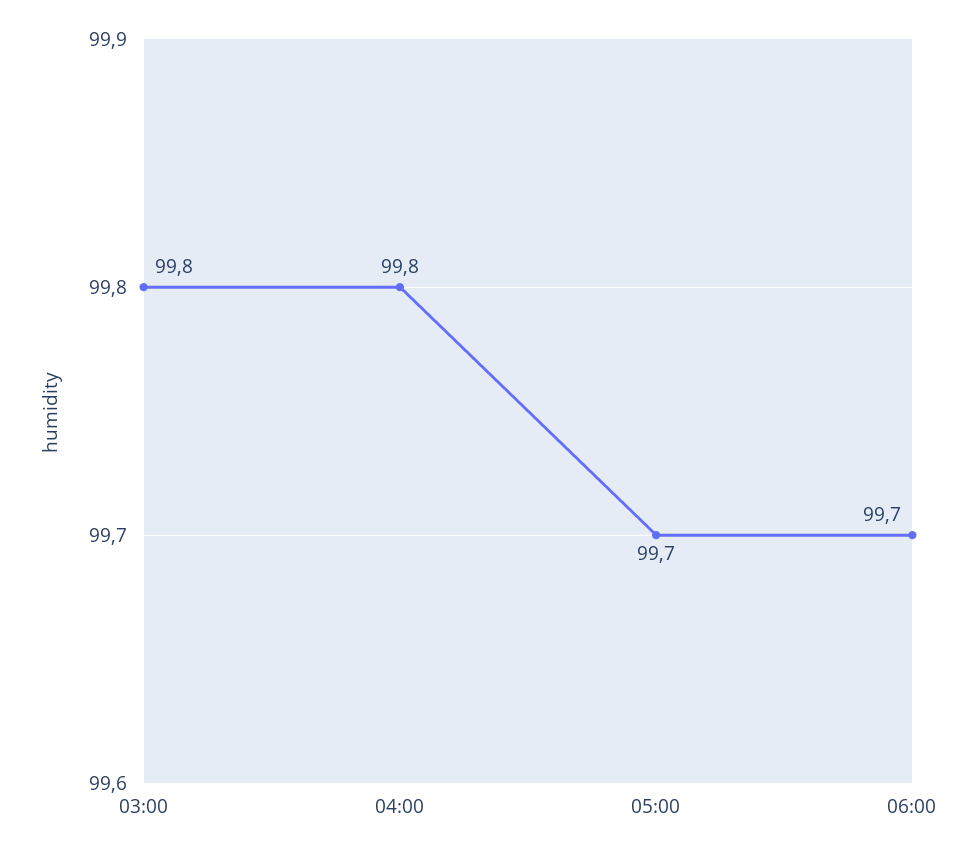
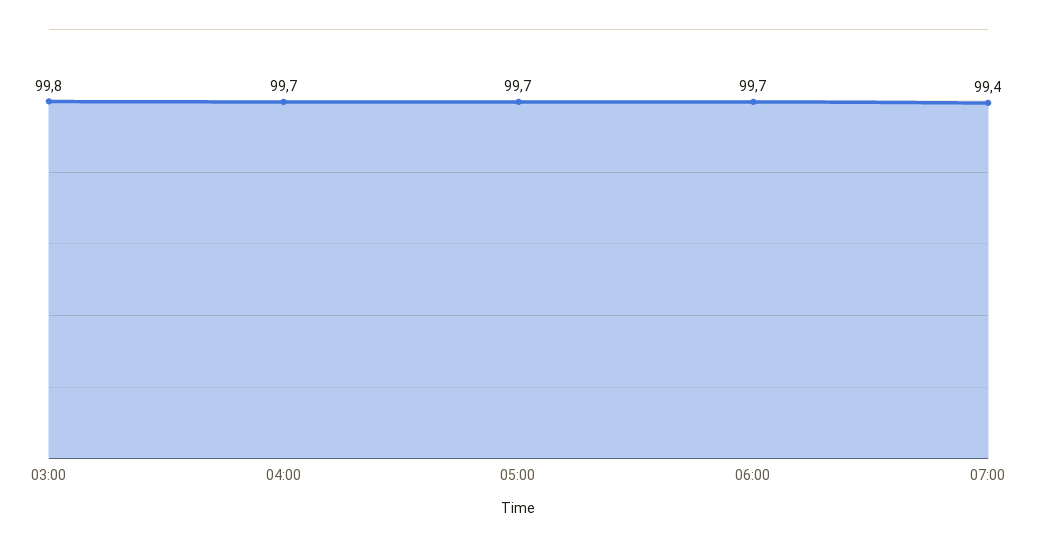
04:00: 99.8 -> 99.7
07:00: none -> 99.4

